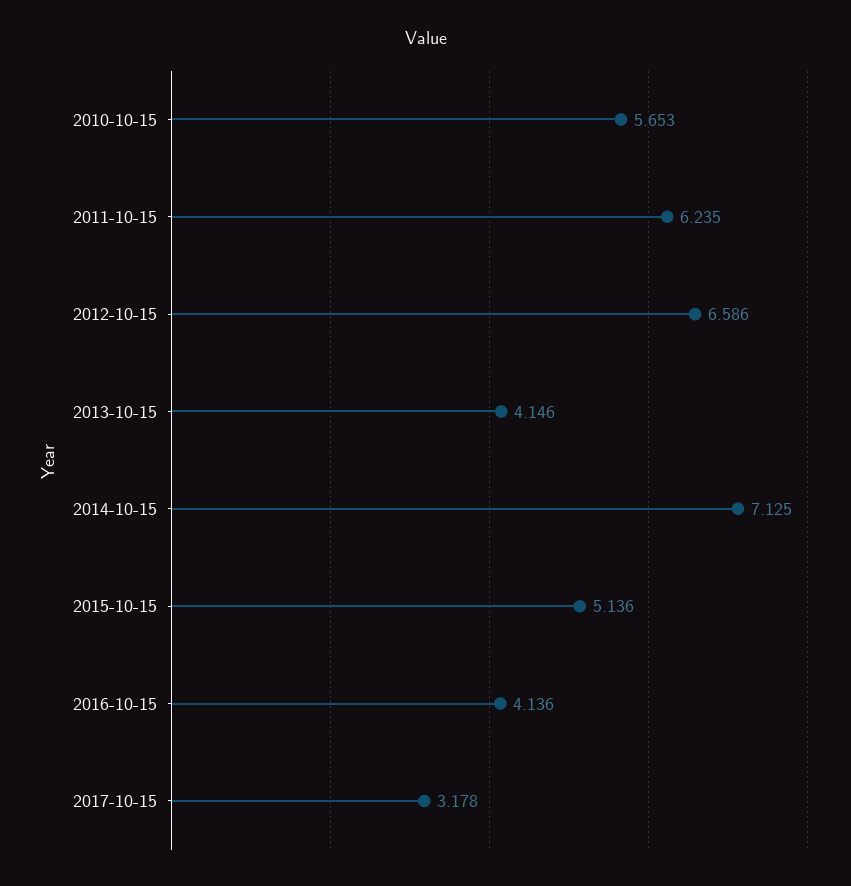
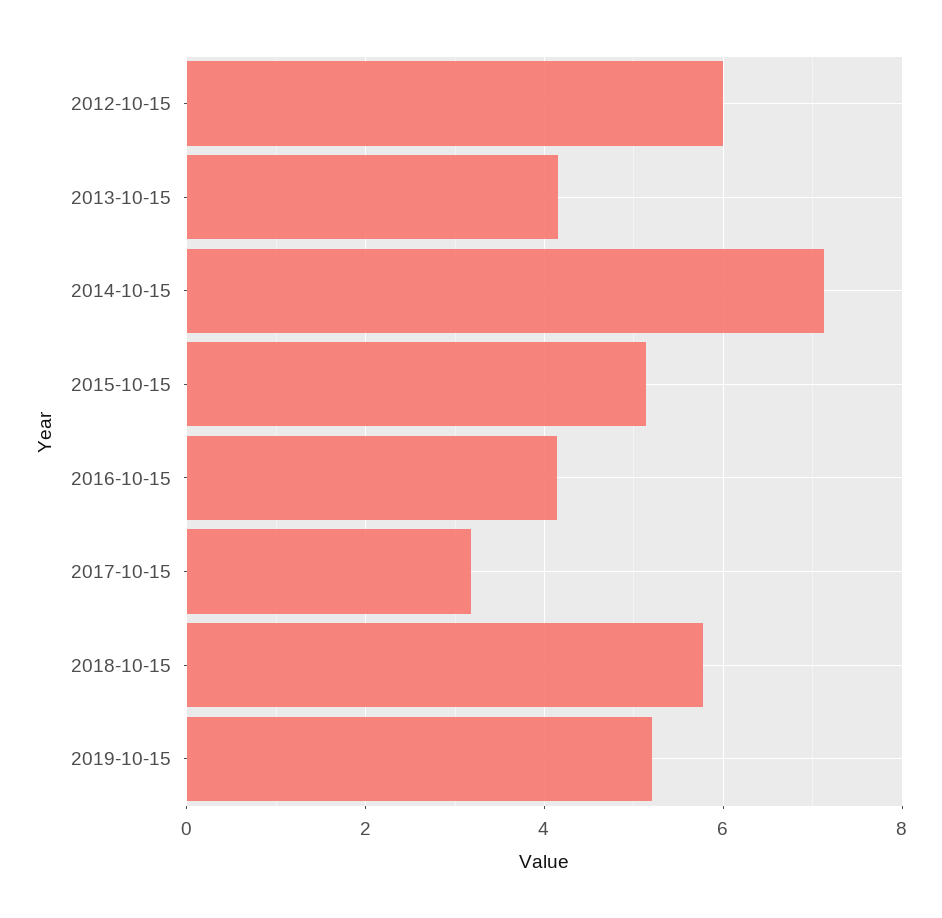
2010-10-15: 5.653 -> none
2011-10-15: 6.235 -> none
2012-10-15: 6.586 -> 6
2018-10-15: none -> 5.8
2019-10-15: none -> 5.2

